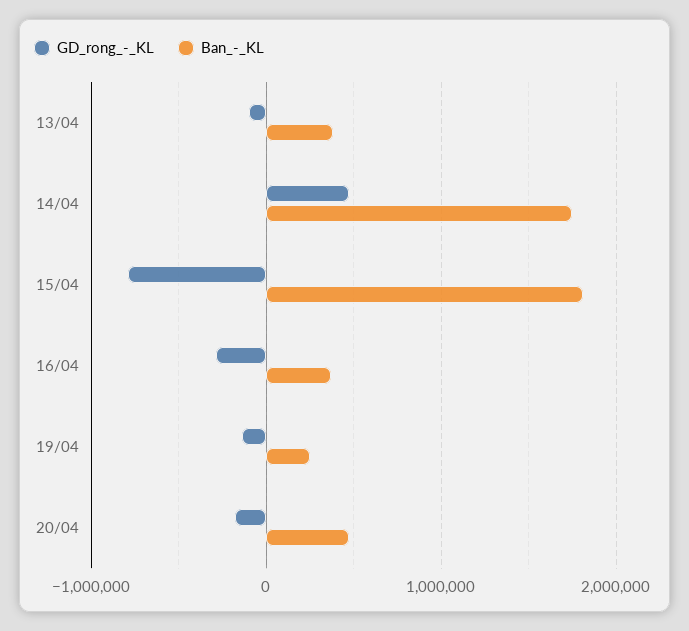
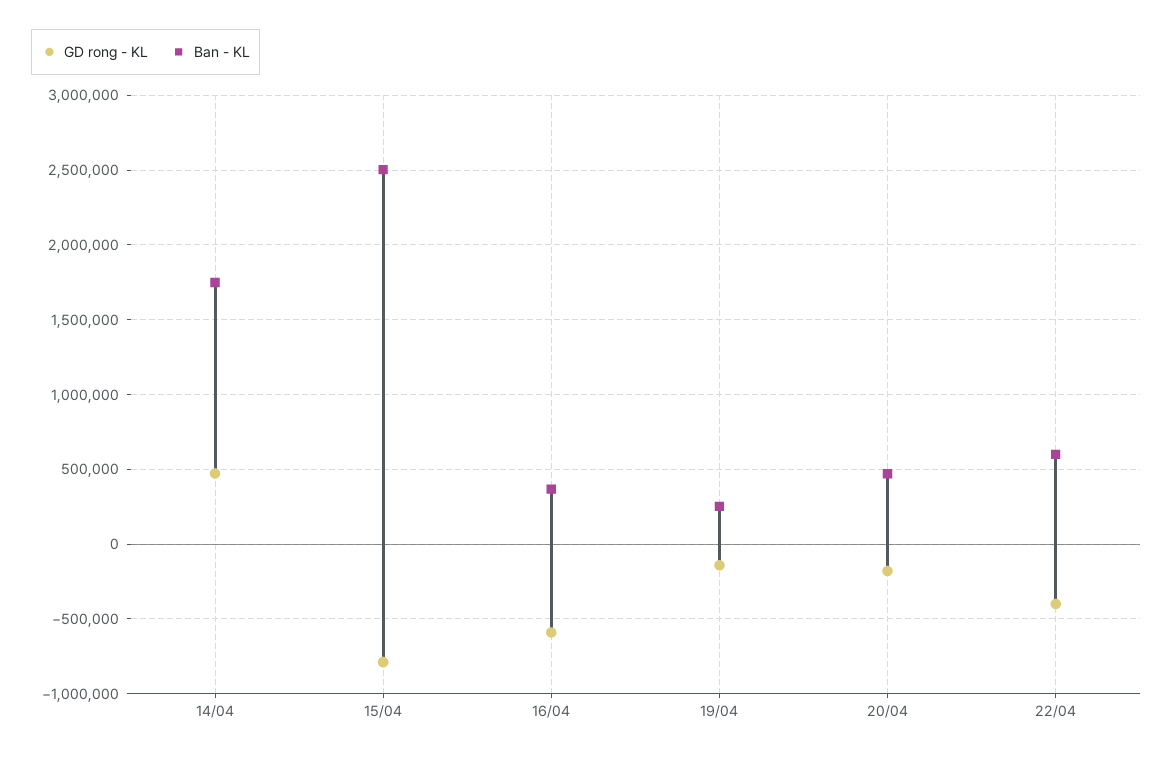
GD_rong_-_KL, 13/04: -100000 -> none
Ban_-_KL, 13/04: 400000 -> none
Ban_-_KL, 15/04: 1800000 -> 2500000
GD_rong_-_KL, 16/04: -300000 -> -600000
GD_rong_-_KL, 22/04: none -> -400000
Ban_-_KL, 22/04: none -> 600000

